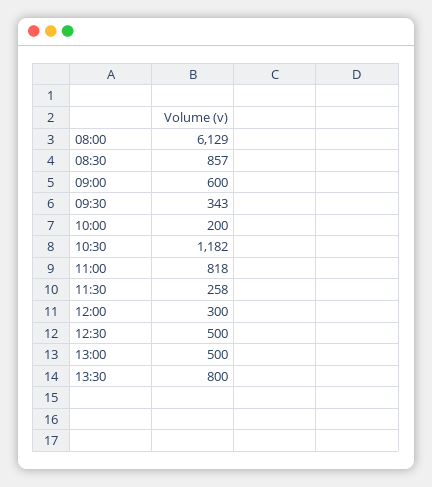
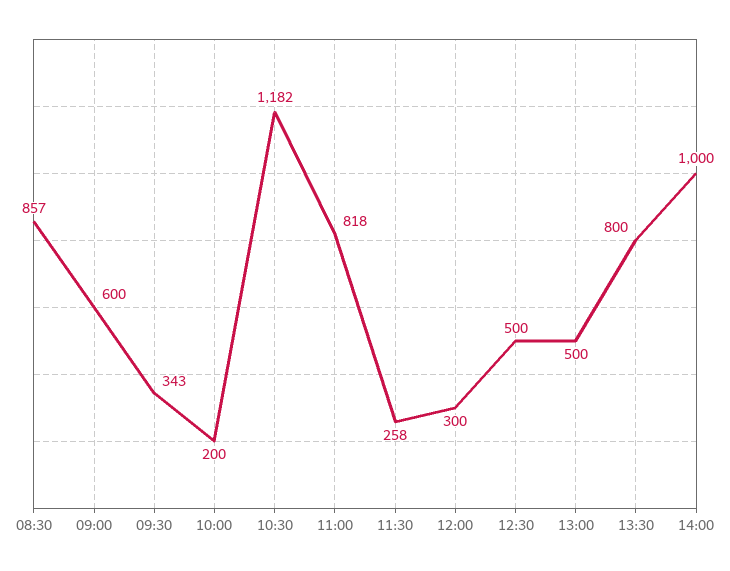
08:00: 6129 -> none
14:00: none -> 1000

